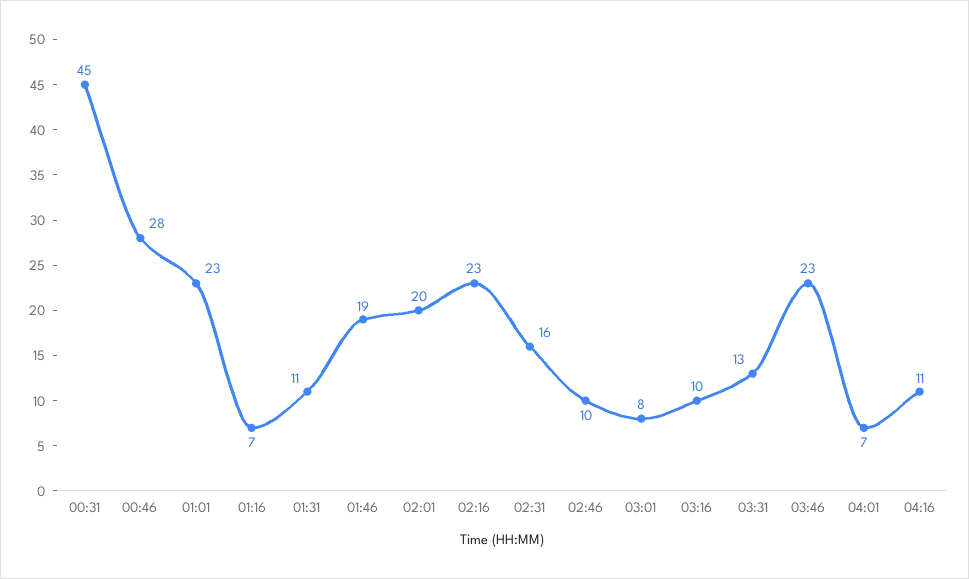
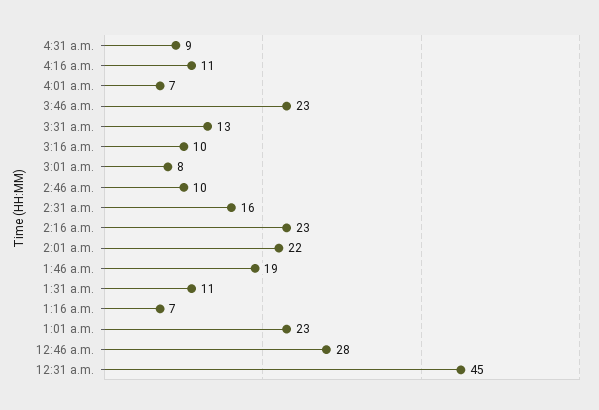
02:01: 20 -> 22
4:31 a.m.: none -> 9

